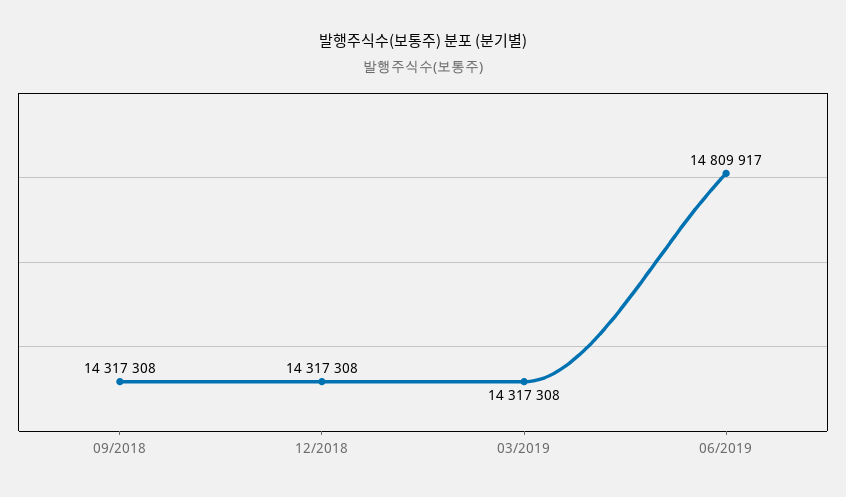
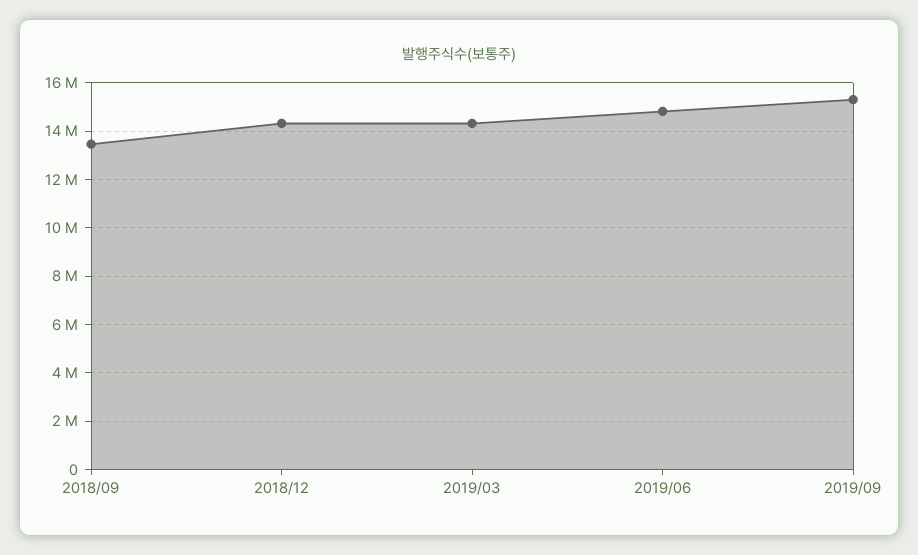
09/2018: 14317308 -> 13500000
2019/09: none -> 15250000

